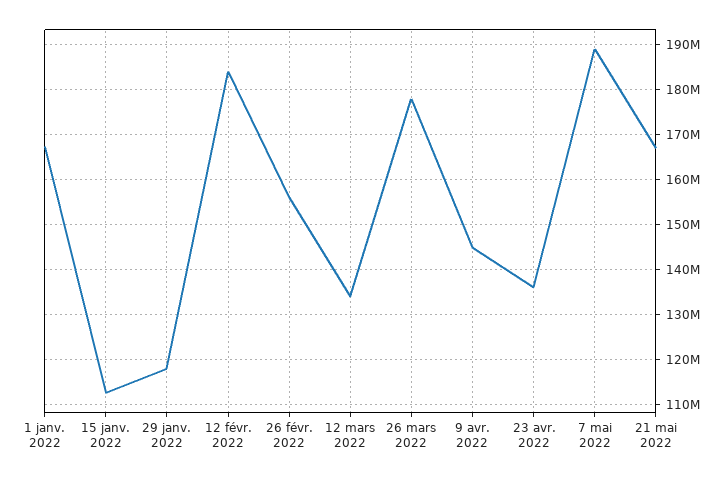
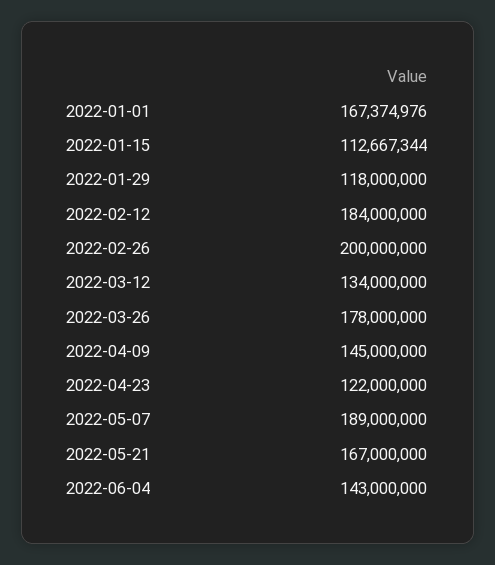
26 févr. 2022: 156000000 -> 200000000
23 avr. 2022: 136000000 -> 122000000
2022-06-04: none -> 143000000

